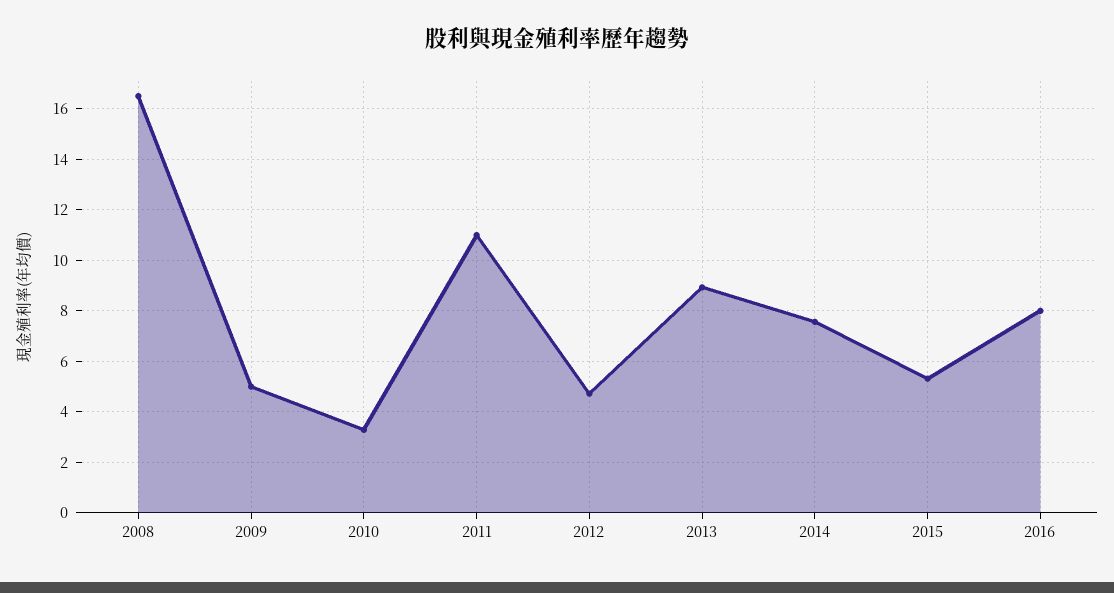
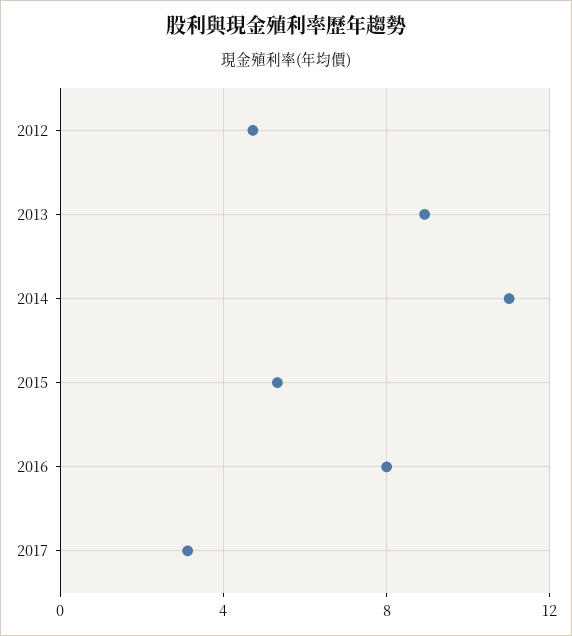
2008: 16.5 -> none
2009: 5 -> none
2010: 3.25 -> none
2011: 11 -> none
2014: 7.5 -> 11
2017: none -> 3

